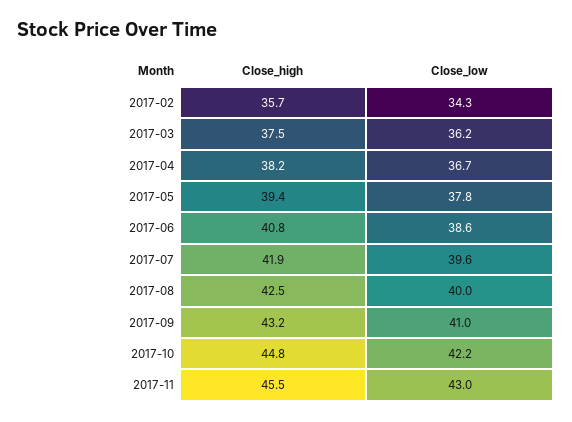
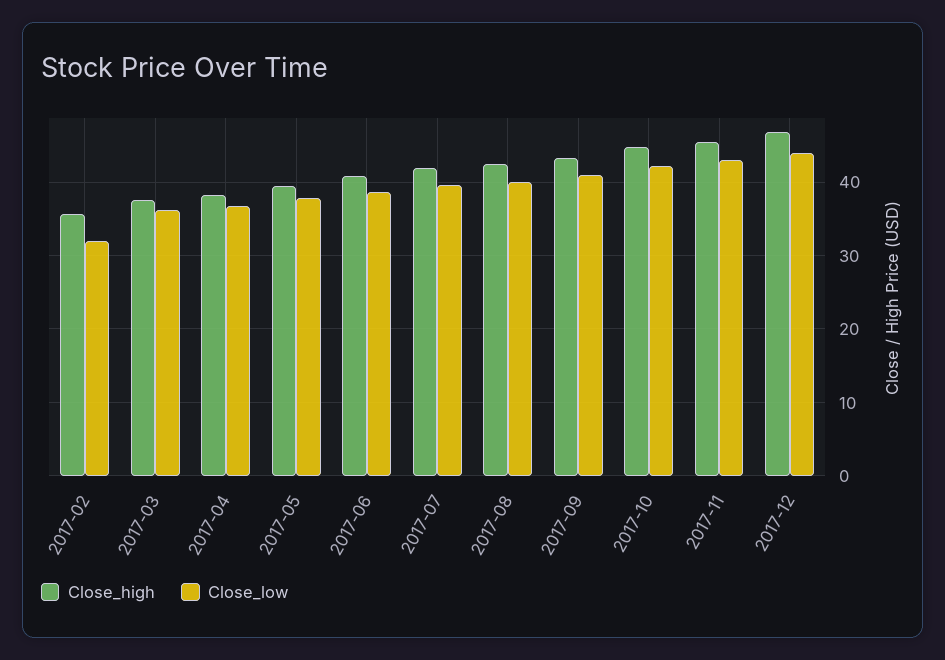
Close_low, 2017-02: 34.3 -> 32
Close_high, 2017-12: none -> 47
Close_low, 2017-12: none -> 44

